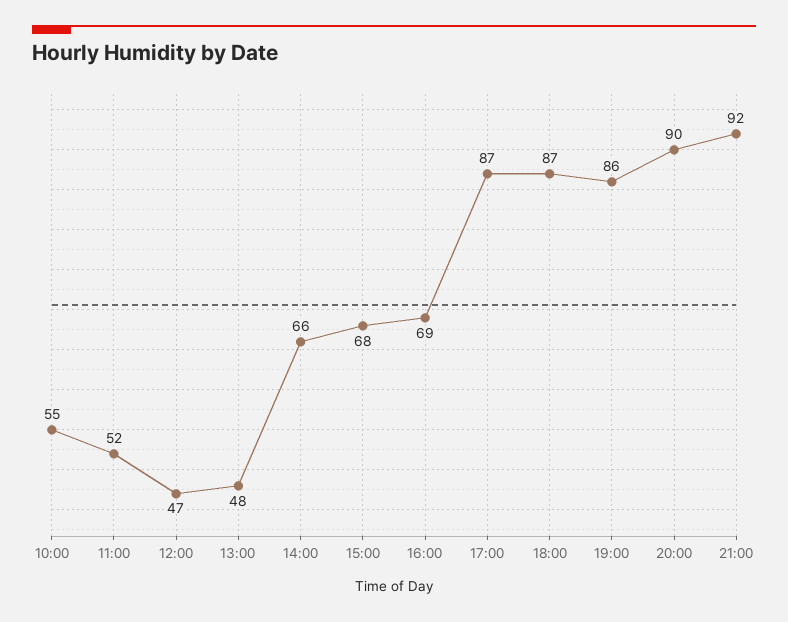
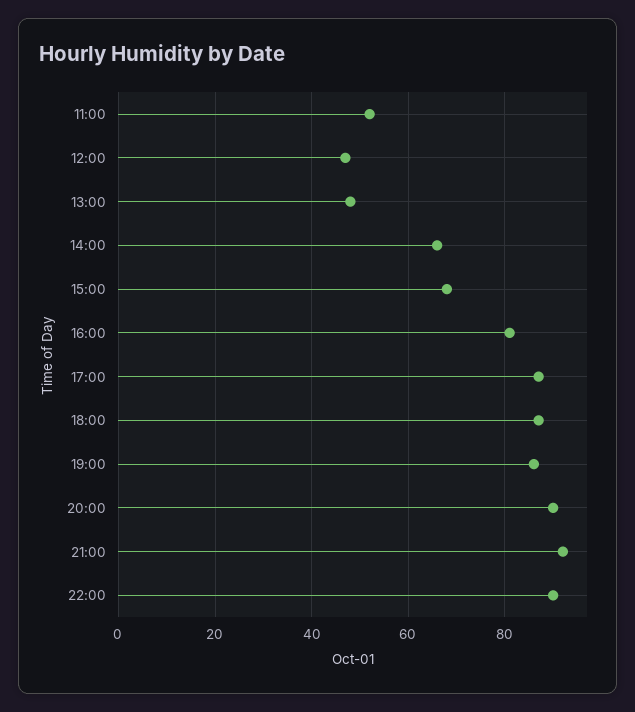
10:00: 55 -> none
16:00: 69 -> 80
22:00: none -> 90

